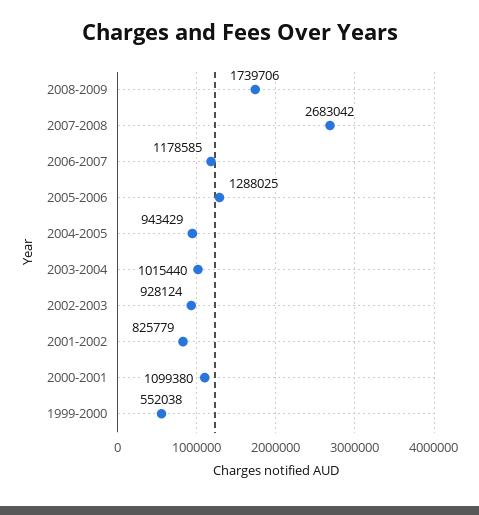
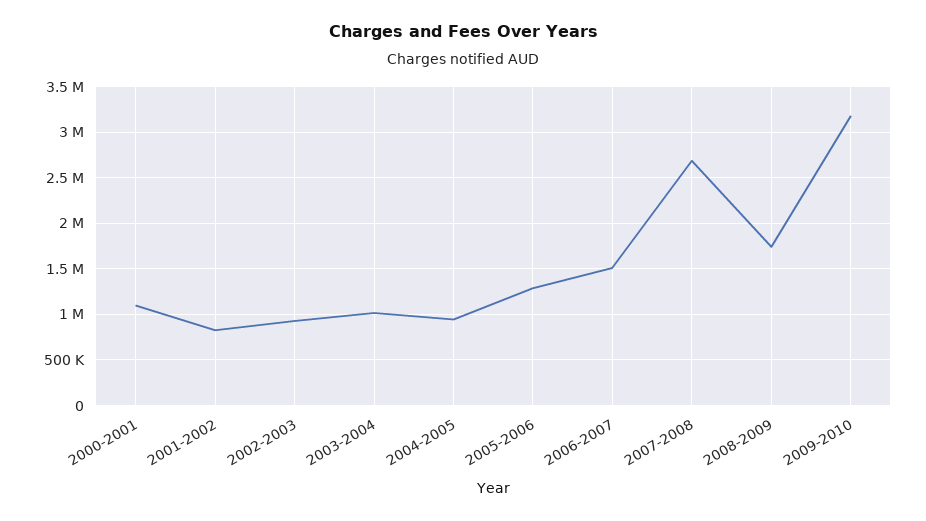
2006-2007: 1178585 -> 1500000
1999-2000: 552038 -> none
2009-2010: none -> 3200000

